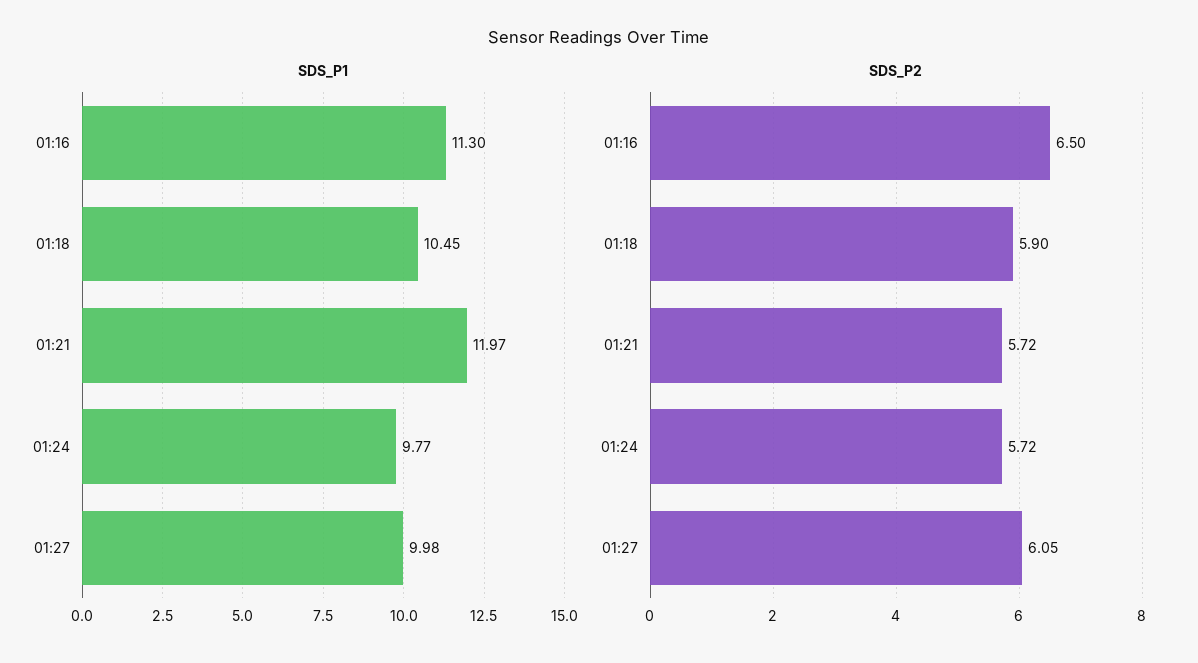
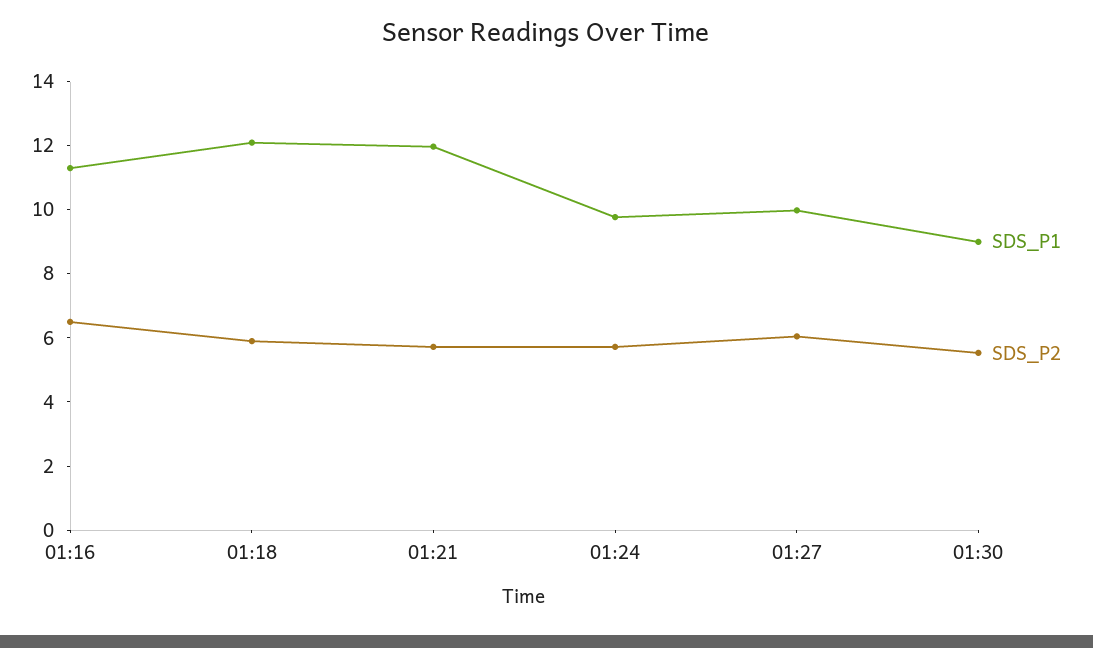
SDS_P1, 01:18: 10.45 -> 12
SDS_P1, 01:30: none -> 9
SDS_P2, 01:30: none -> 5.5

